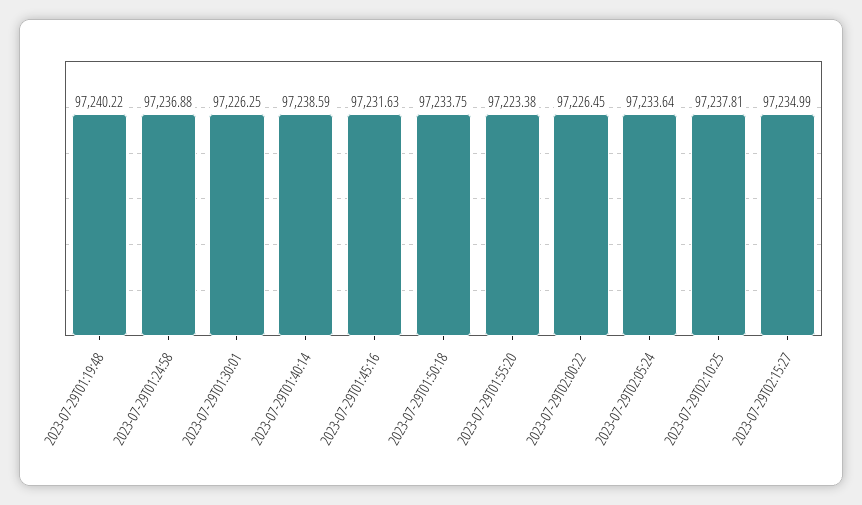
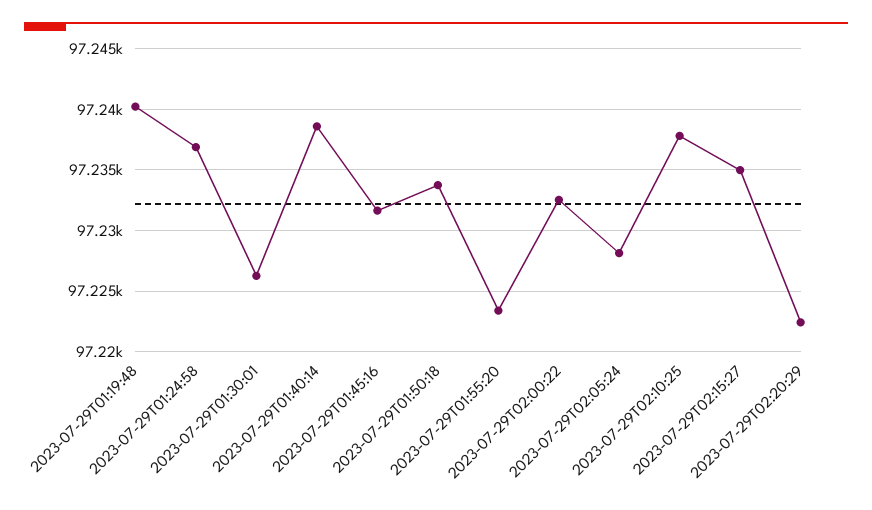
2023-07-29T02:00:22: 97226.45 -> 97232.5
2023-07-29T02:05:24: 97233.64 -> 97228
2023-07-29T02:20:29: none -> 97222.5

